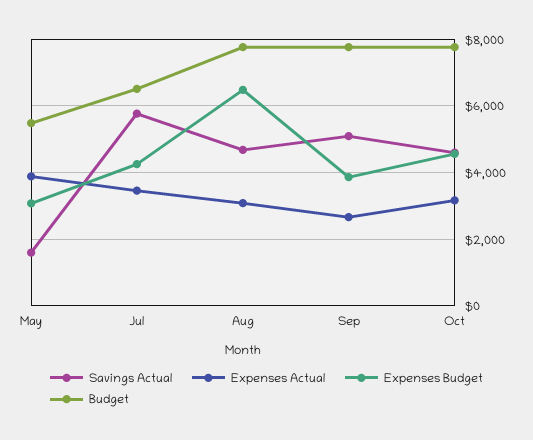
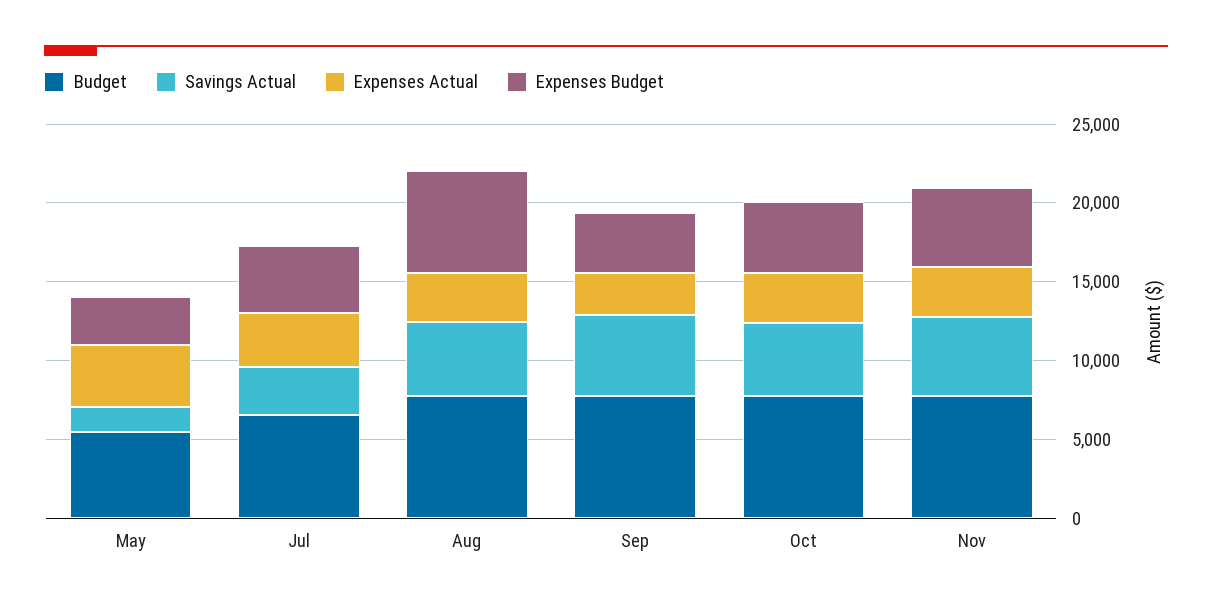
Savings Actual, Jul: 5800 -> 3000
Budget, Nov: none -> 8000
Savings Actual, Nov: none -> 5000
Expenses Actual, Nov: none -> 3000
Expenses Budget, Nov: none -> 5000

